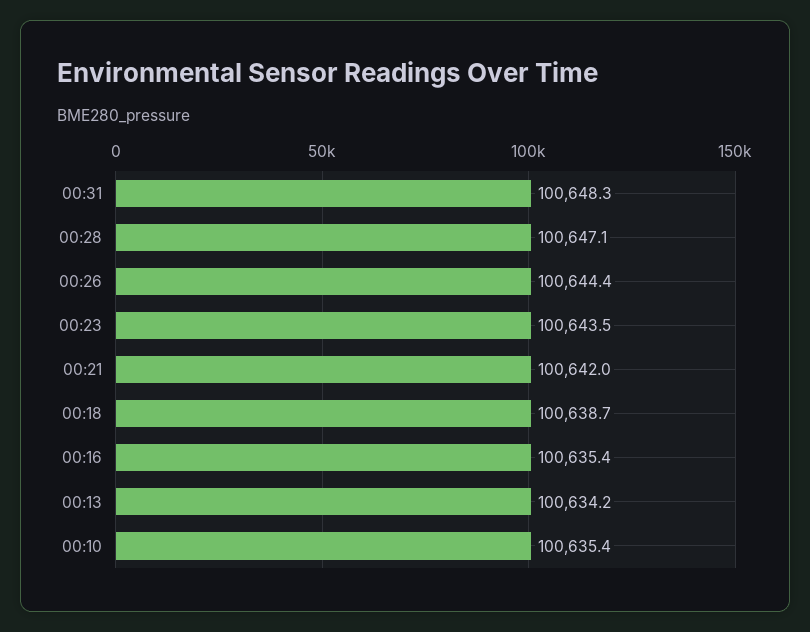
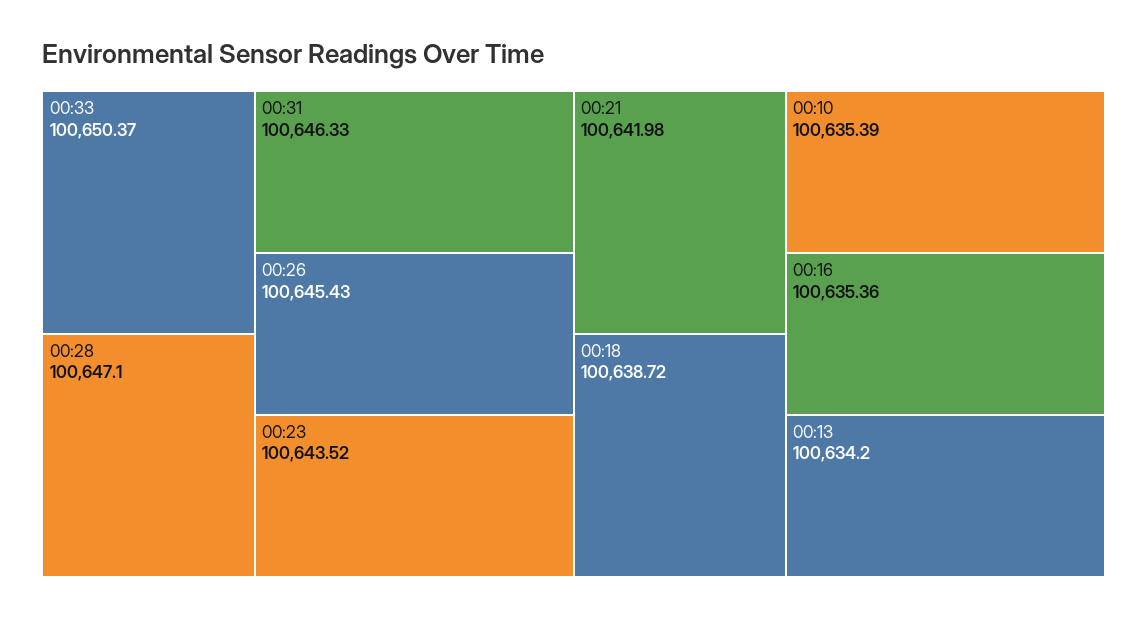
00:31: 100648.3 -> 100646.33
00:26: 100644.4 -> 100645.43
00:33: none -> 100650.37

